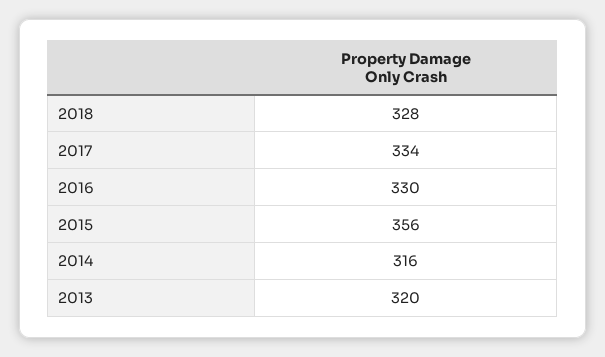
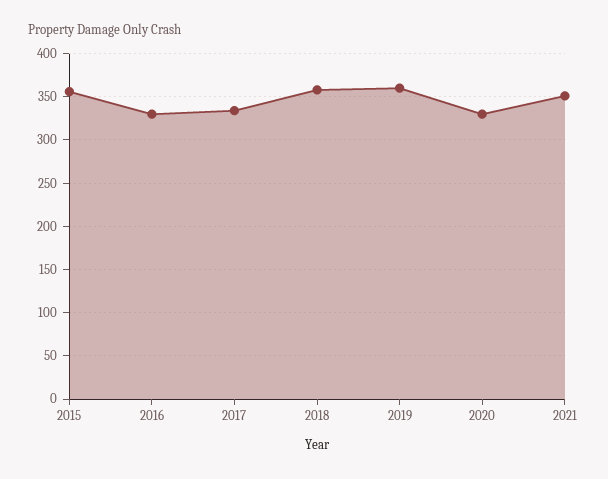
2018: 328 -> 360
2014: 316 -> none
2013: 320 -> none
2019: none -> 360
2020: none -> 330
2021: none -> 350

